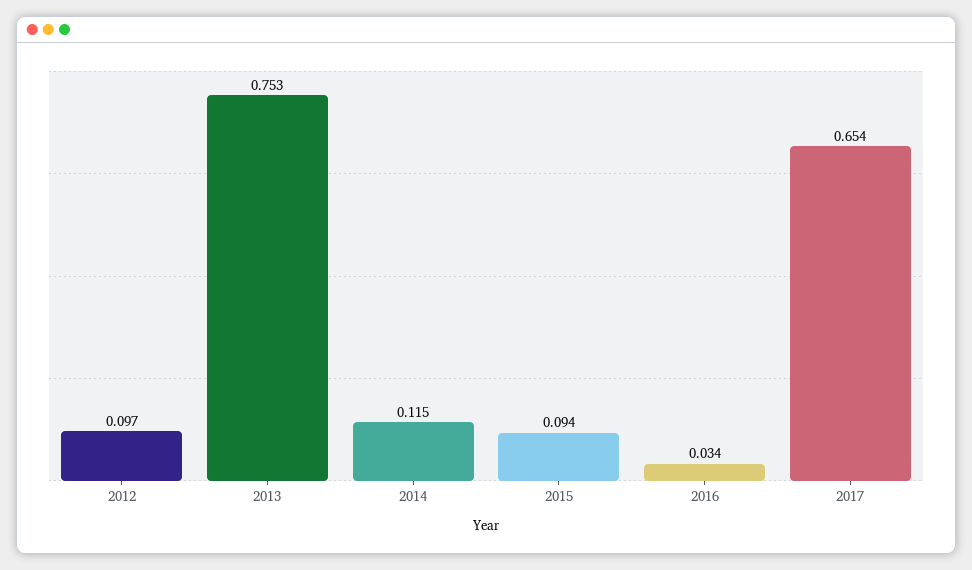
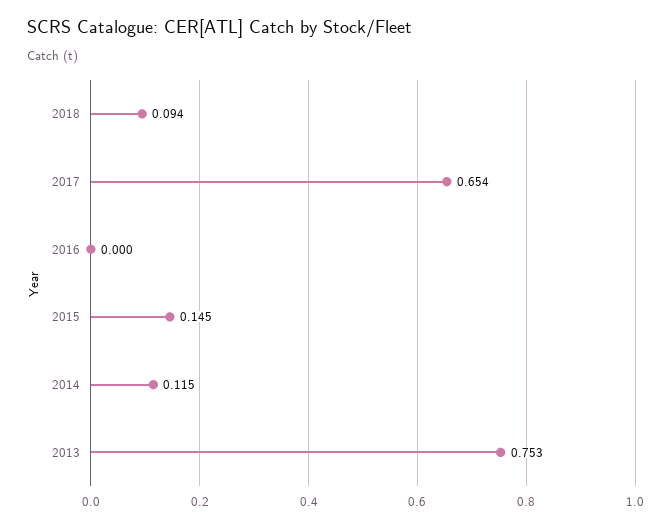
2012: 0.097 -> none
2015: 0.094 -> 0.145
2016: 0.034 -> 0
2018: none -> 0.094

